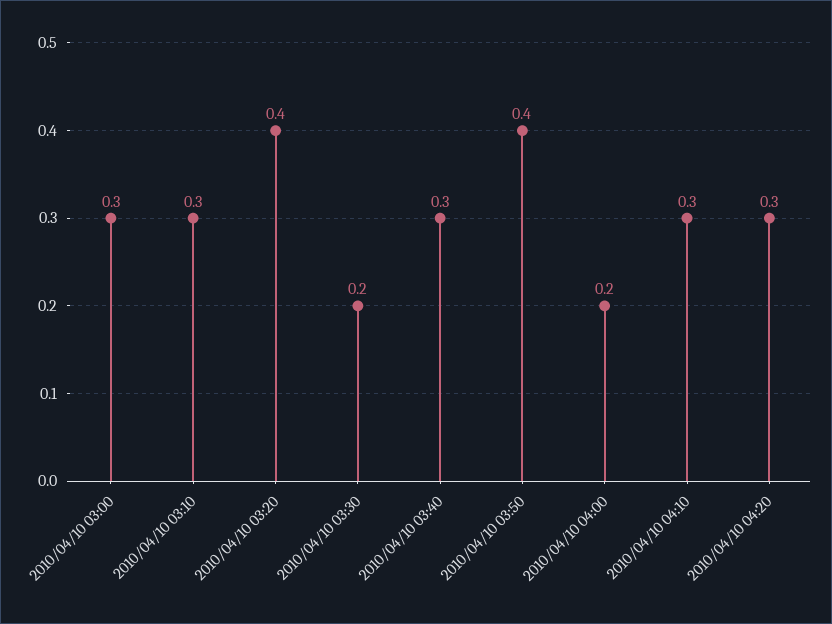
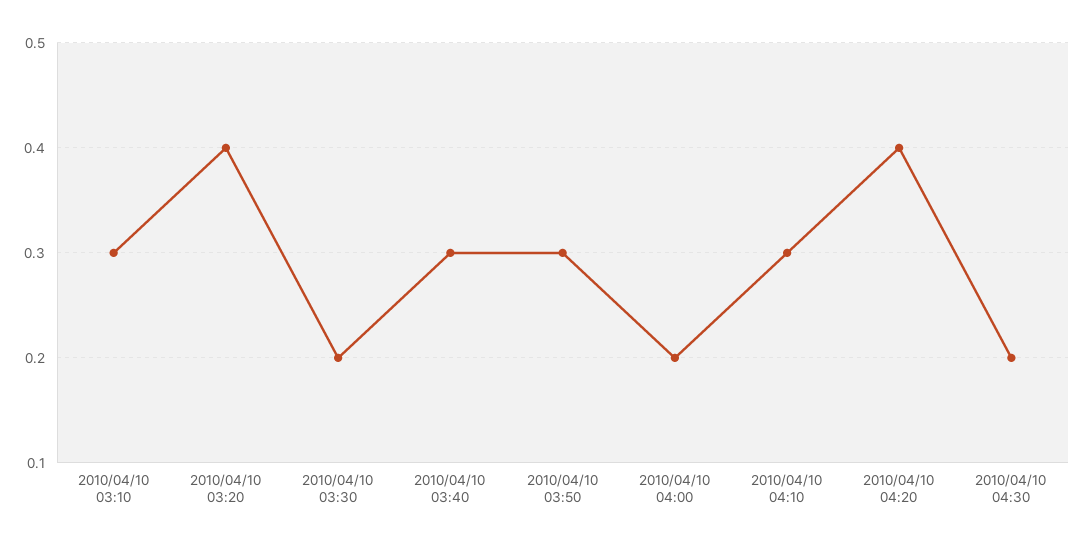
2010/04/10 03:00: 0.3 -> none
2010/04/10 03:50: 0.4 -> 0.3
2010/04/10 04:20: 0.3 -> 0.4
2010/04/10 04:30: none -> 0.2

